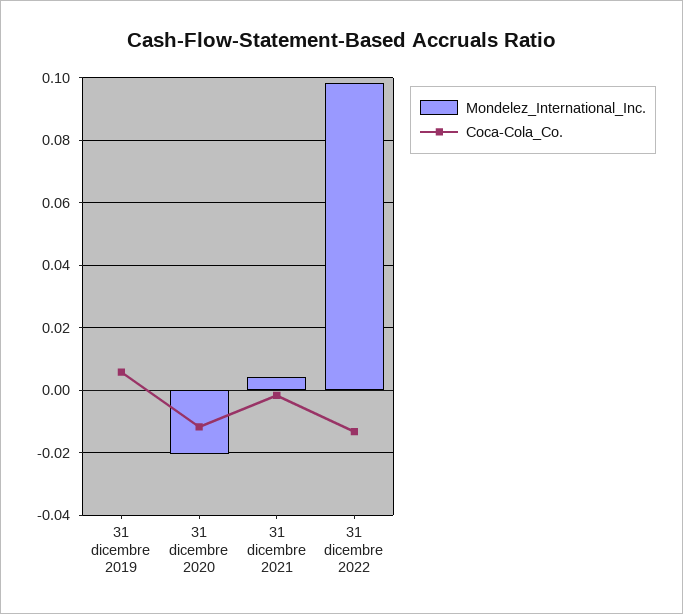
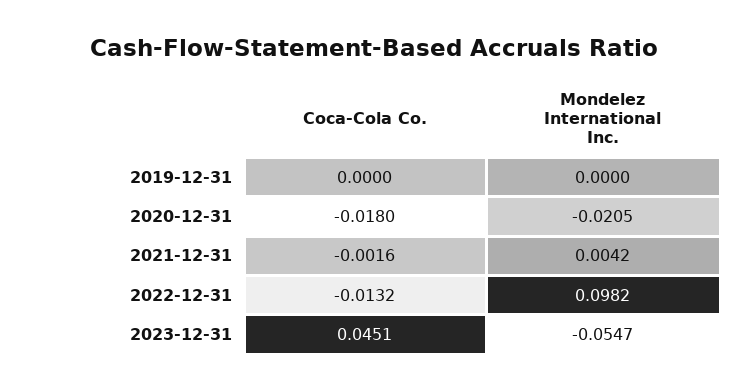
Coca-Cola_Co., 31 dicembre 2019: 0.006 -> 0
Coca-Cola_Co., 31 dicembre 2020: -0.012 -> -0.018
Coca-Cola_Co., 2023-12-31: none -> 0.0451
Mondelez_International_Inc., 2023-12-31: none -> -0.0547

